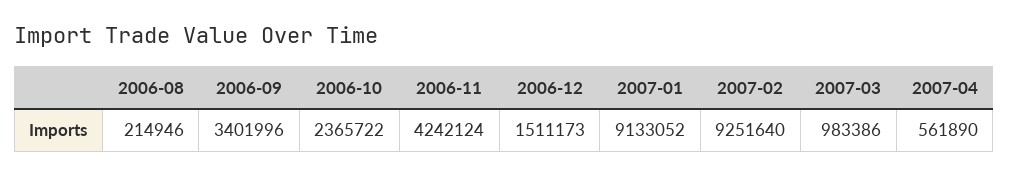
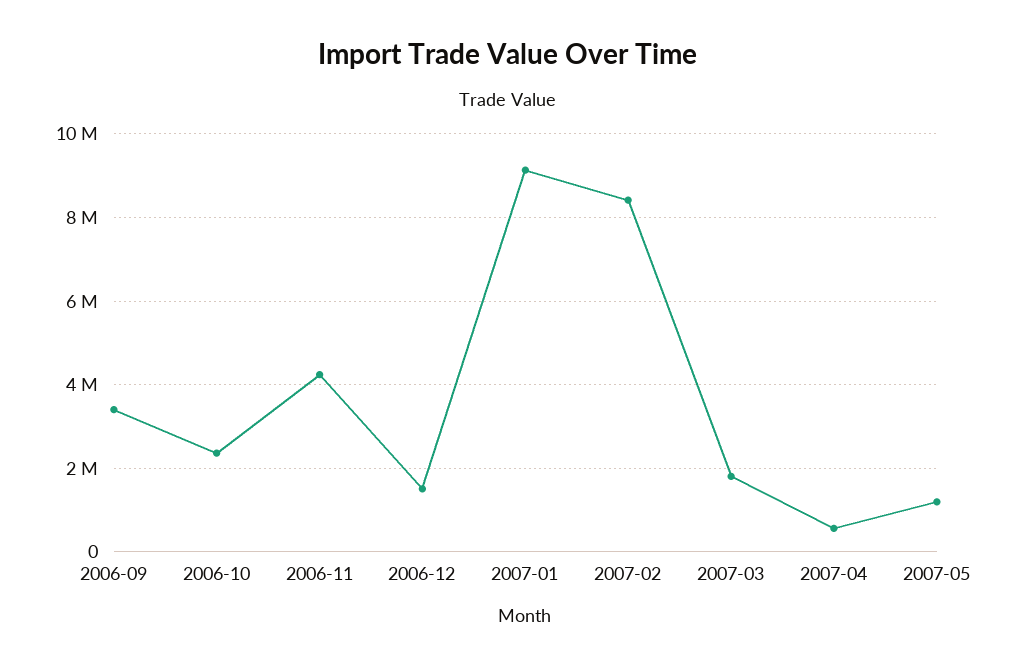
2006-08: 214946 -> none
2007-02: 9251640 -> 8400000
2007-03: 983386 -> 1800000
2007-05: none -> 1200000

